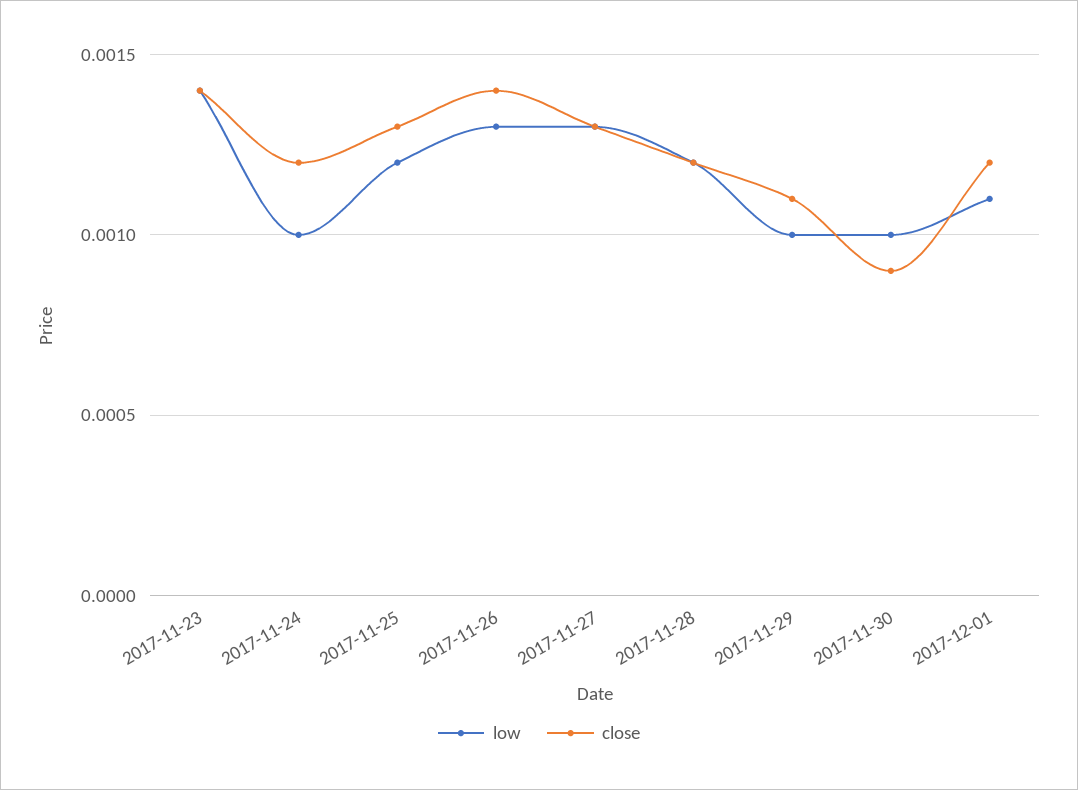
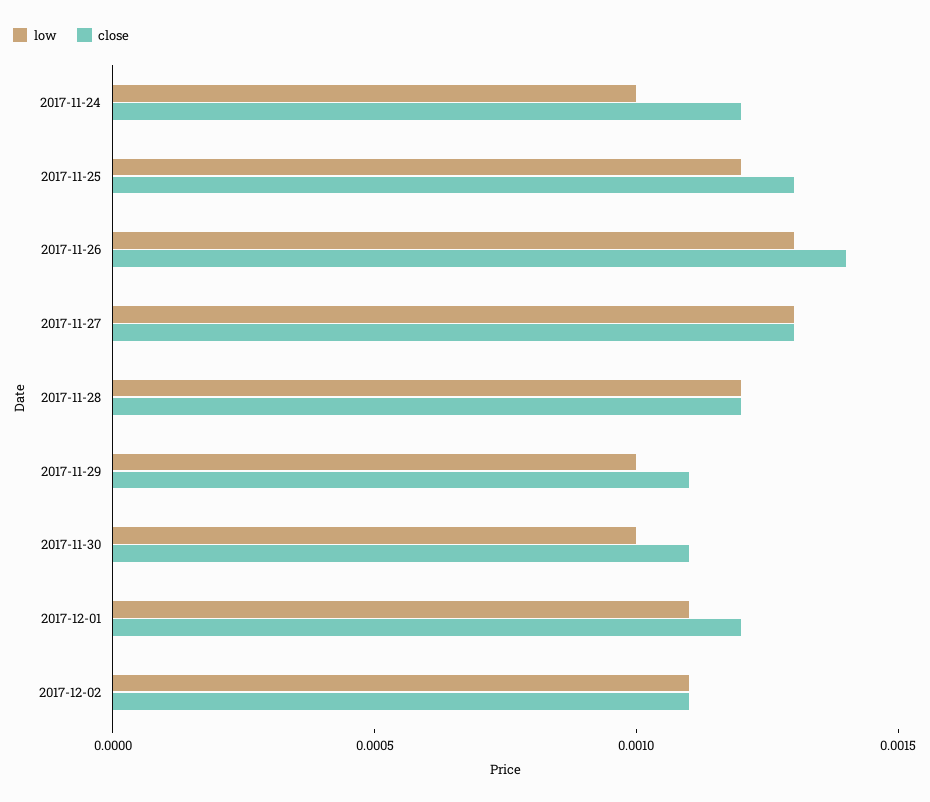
low, 2017-11-23: 0.0014 -> none
close, 2017-11-23: 0.0014 -> none
close, 2017-11-30: 0.0009 -> 0.0011
low, 2017-12-02: none -> 0.0011
close, 2017-12-02: none -> 0.0011

